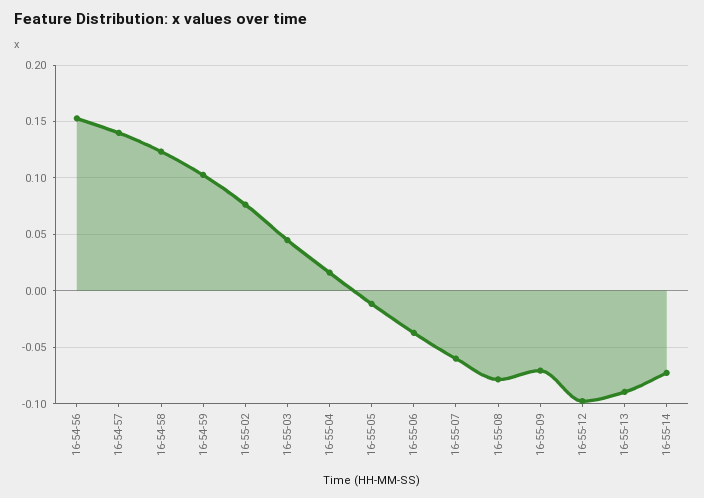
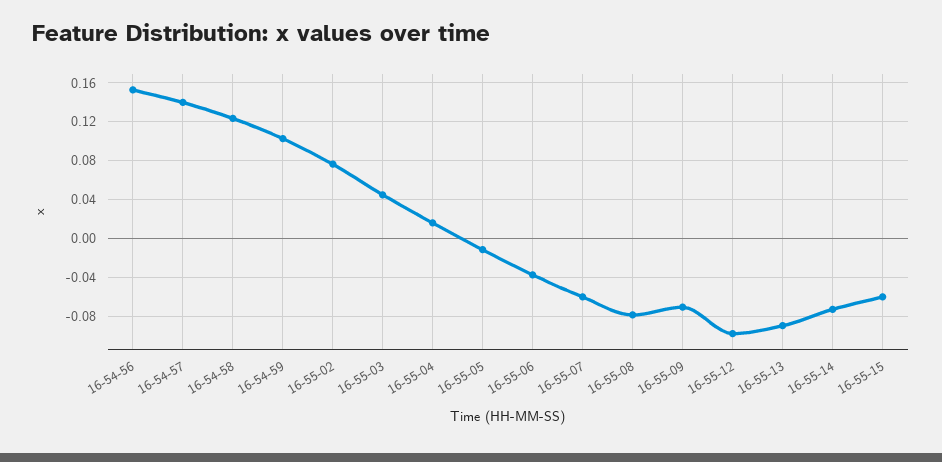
16-55-15: none -> -0.06

